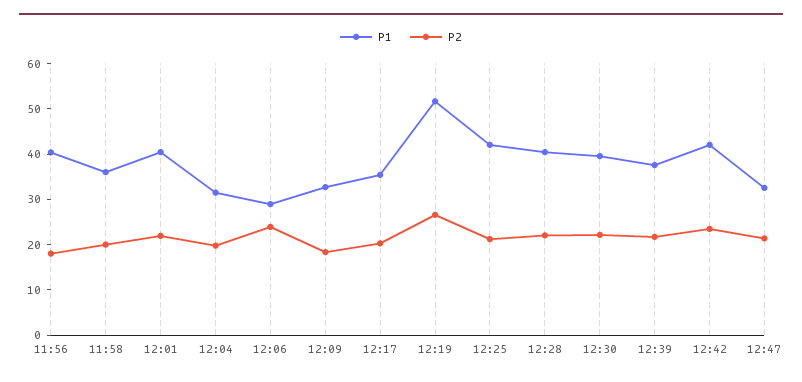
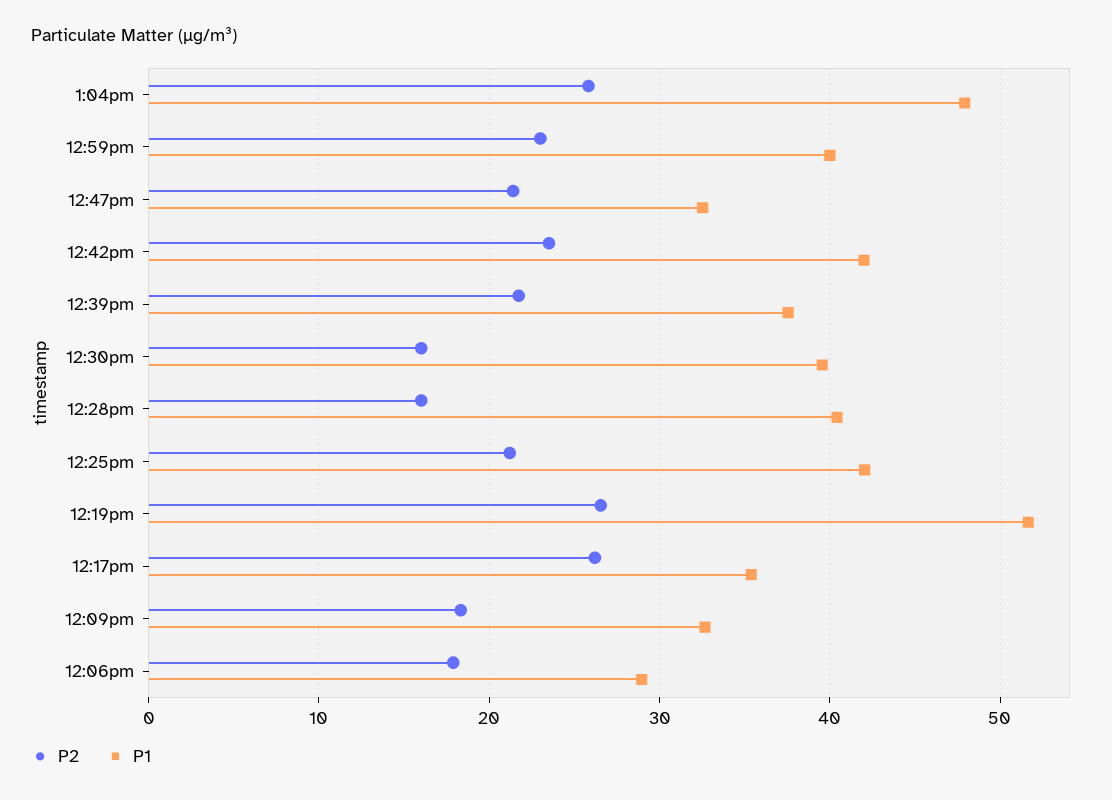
P1, 11:56: 40 -> none
P2, 11:56: 18 -> none
P1, 11:58: 36 -> none
P2, 11:58: 20 -> none
P1, 12:01: 40 -> none
P2, 12:01: 22 -> none
P1, 12:04: 32 -> none
P2, 12:04: 20 -> none
P2, 12:06: 24 -> 18
P2, 12:17: 20 -> 26
P2, 12:28: 22 -> 16
P2, 12:30: 22 -> 16
P2, 1:04pm: none -> 26
P1, 1:04pm: none -> 48
P2, 12:59pm: none -> 23
P1, 12:59pm: none -> 40

